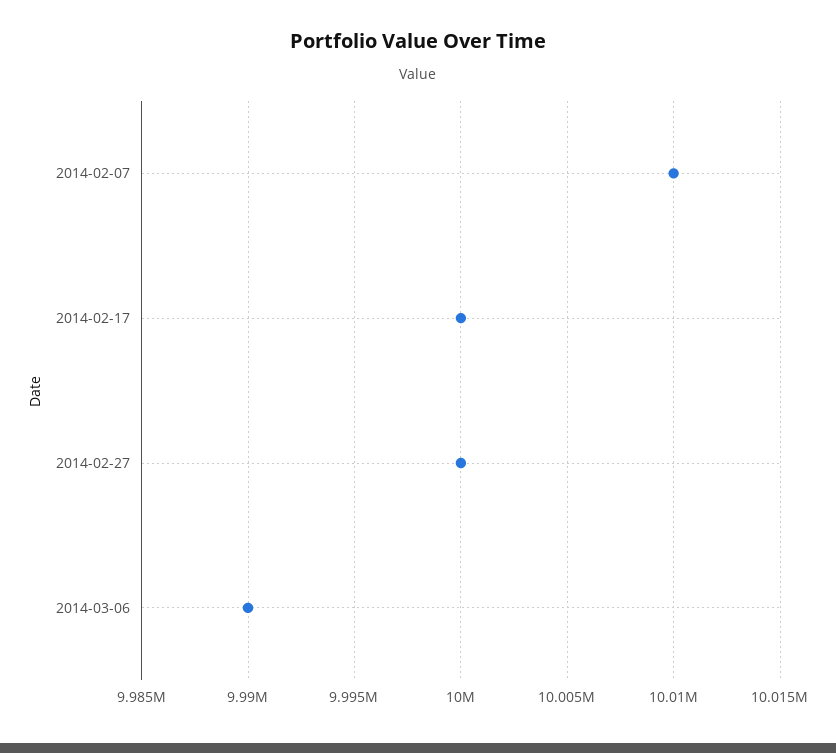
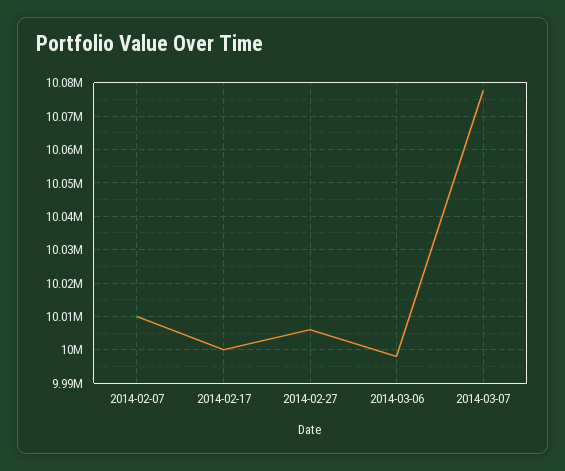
2014-02-27: 10000000 -> 10006000
2014-03-06: 9990000 -> 9998000
2014-03-07: none -> 10078000

